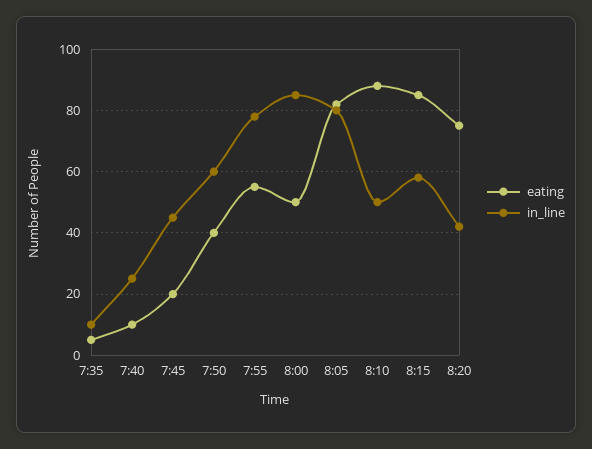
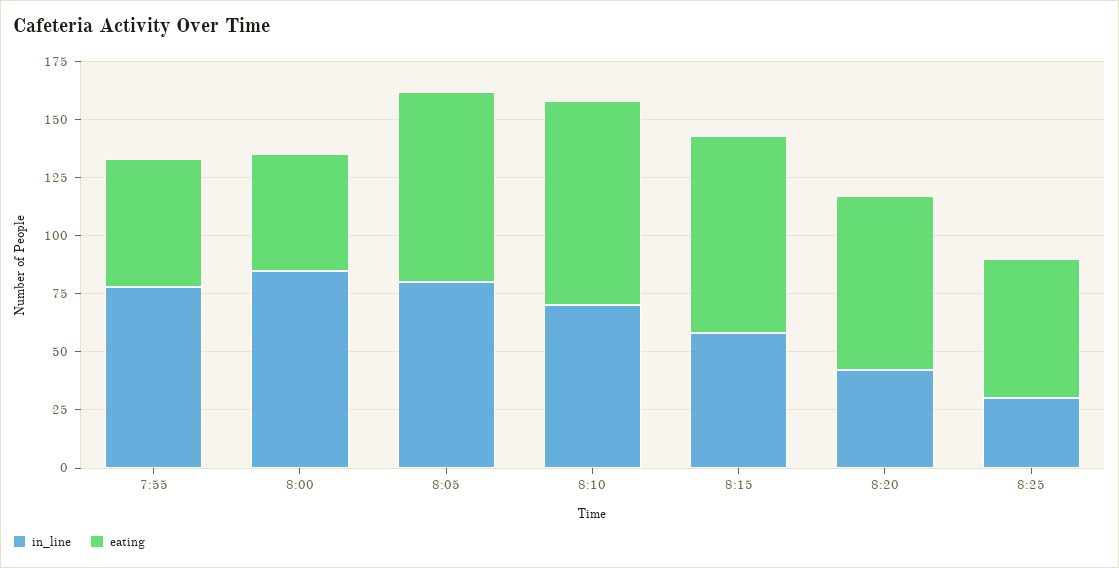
eating, 7:35: 5 -> none
in_line, 7:35: 10 -> none
eating, 7:40: 10 -> none
in_line, 7:40: 25 -> none
eating, 7:45: 20 -> none
in_line, 7:45: 45 -> none
eating, 7:50: 40 -> none
in_line, 7:50: 60 -> none
in_line, 8:10: 50 -> 70
in_line, 8:25: none -> 30
eating, 8:25: none -> 60

